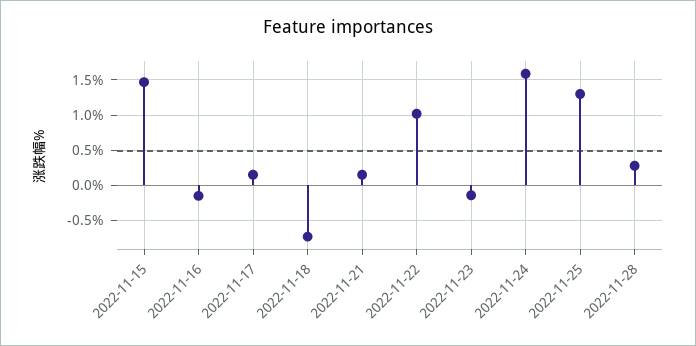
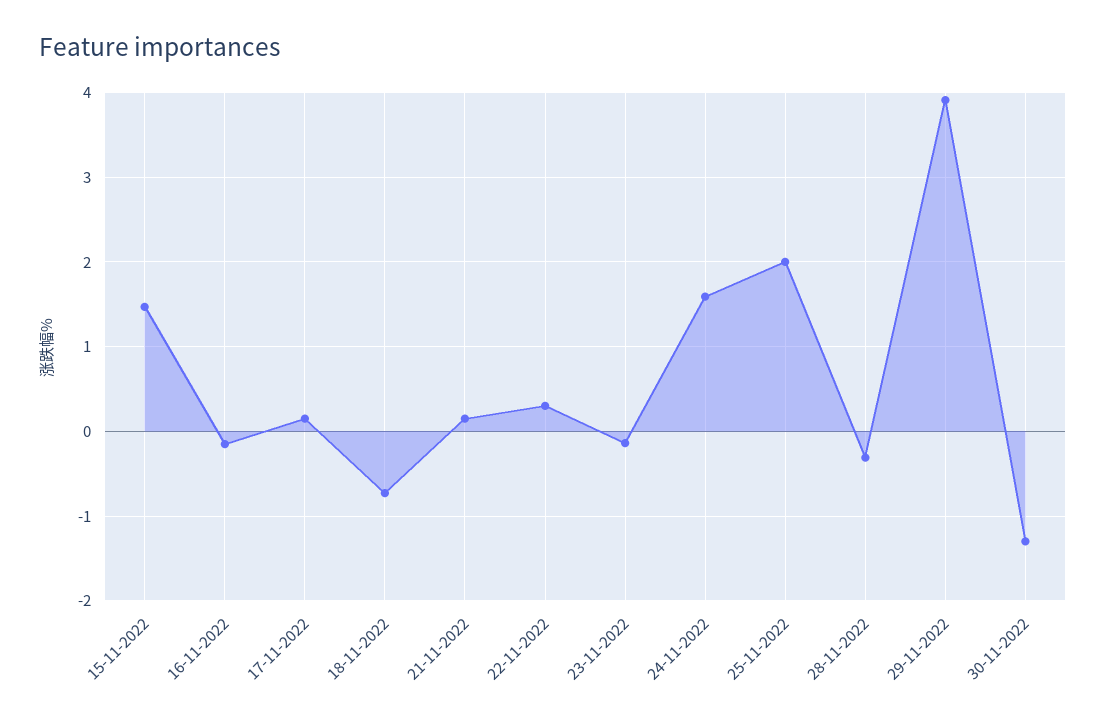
2022-11-22: 1 -> 0.3
2022-11-25: 1.3 -> 2
2022-11-28: 0.3 -> -0.3
29-11-2022: none -> 3.9
30-11-2022: none -> -1.3

